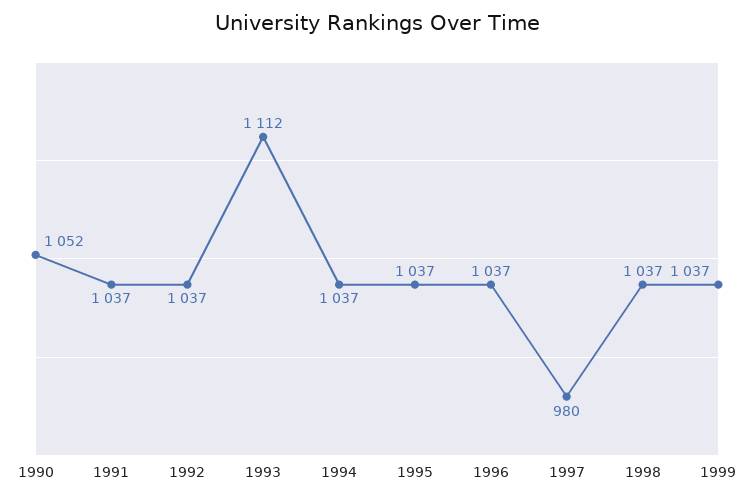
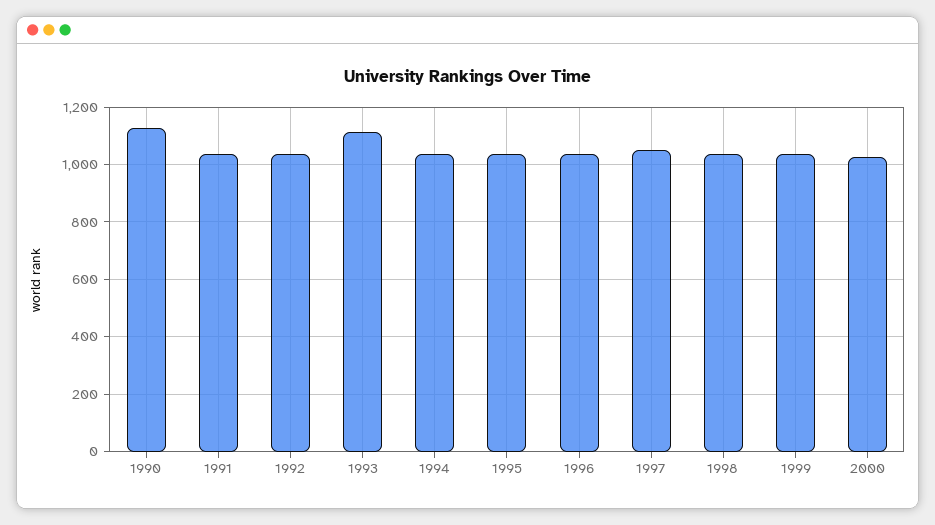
1990: 1052 -> 1125
1997: 980 -> 1050
2000: none -> 1025

